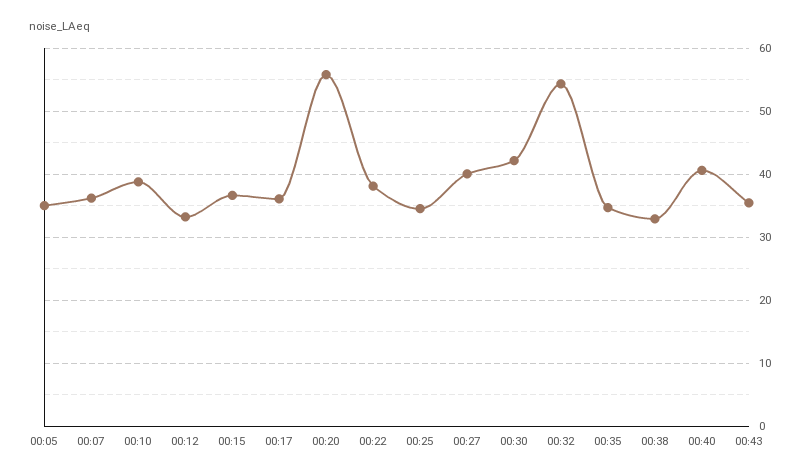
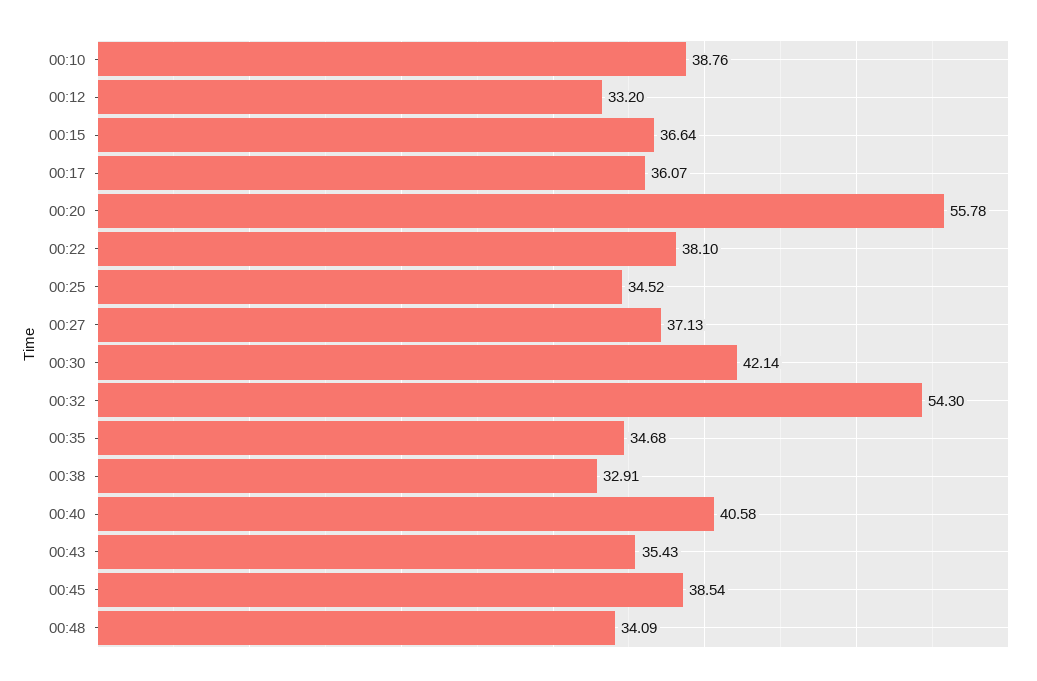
00:05: 35 -> none
00:07: 36 -> none
00:27: 40 -> 37.13
00:45: none -> 38.54
00:48: none -> 34.09

